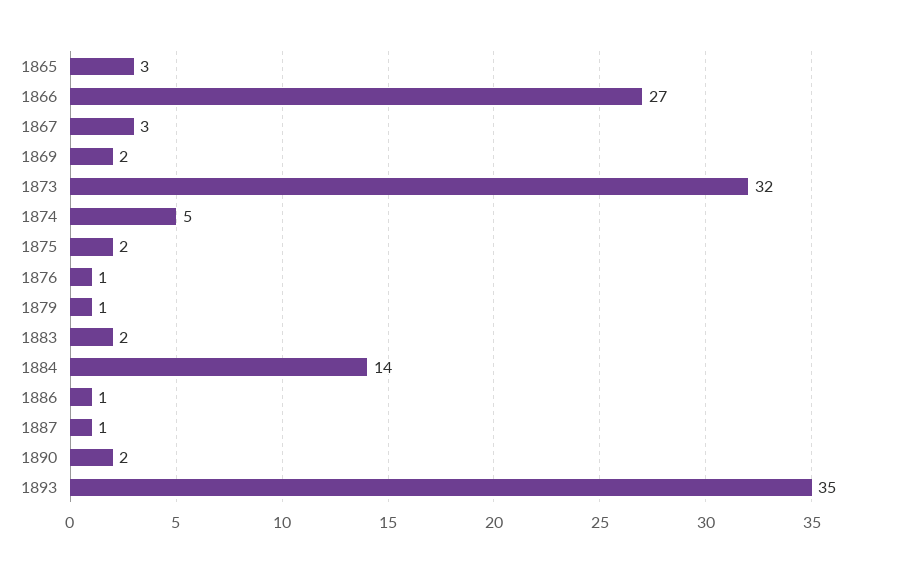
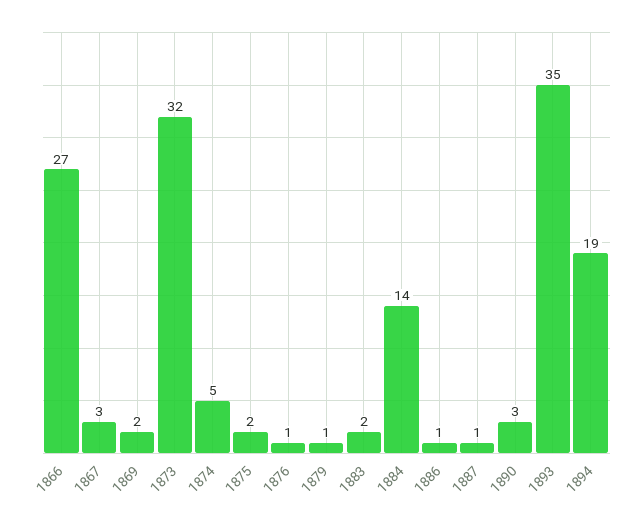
1865: 3 -> none
1890: 2 -> 3
1894: none -> 19

